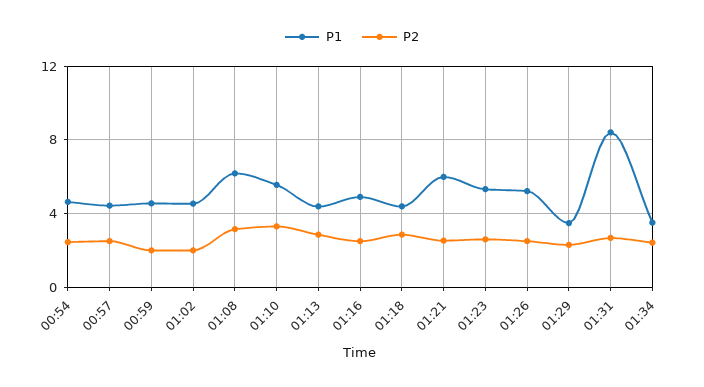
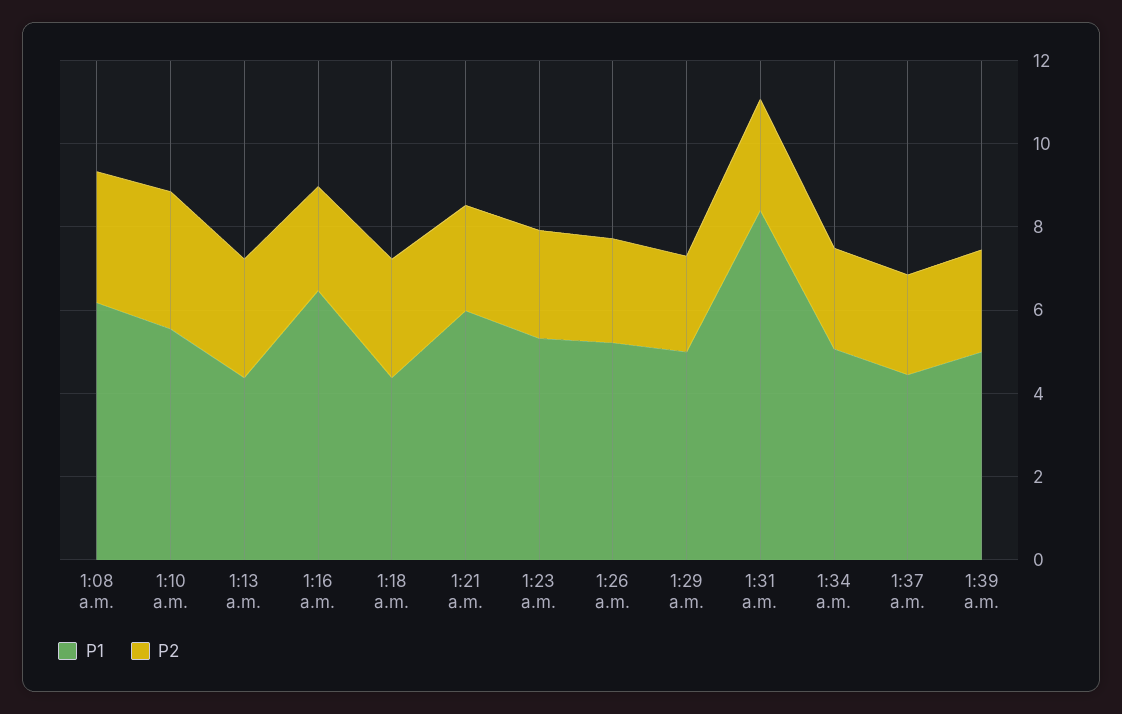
P1, 00:54: 4.5 -> none
P2, 00:54: 2.5 -> none
P1, 00:57: 4.5 -> none
P2, 00:57: 2.5 -> none
P1, 00:59: 4.5 -> none
P2, 00:59: 2 -> none
P1, 01:02: 4.5 -> none
P2, 01:02: 2 -> none
P1, 01:16: 5 -> 6.5
P1, 01:29: 3.5 -> 5
P1, 01:34: 3.5 -> 5
P1, 1:37 a.m.: none -> 4.5
P2, 1:37 a.m.: none -> 2.5
P1, 1:39 a.m.: none -> 5
P2, 1:39 a.m.: none -> 2.5

